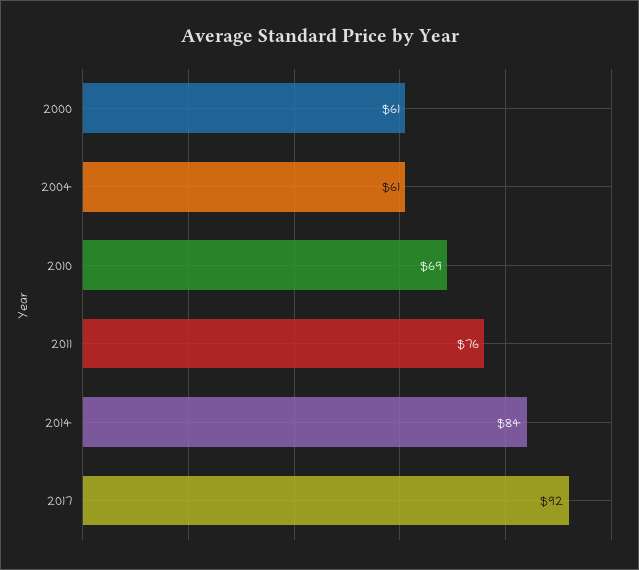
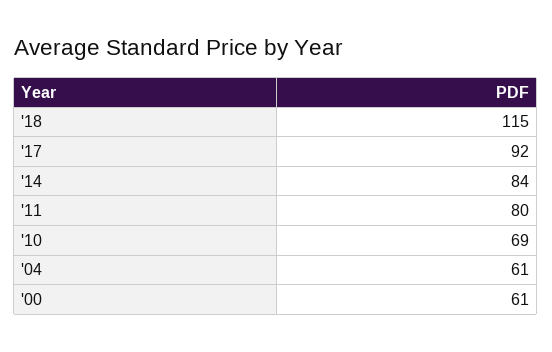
2011: 76 -> 80
'18: none -> 115

